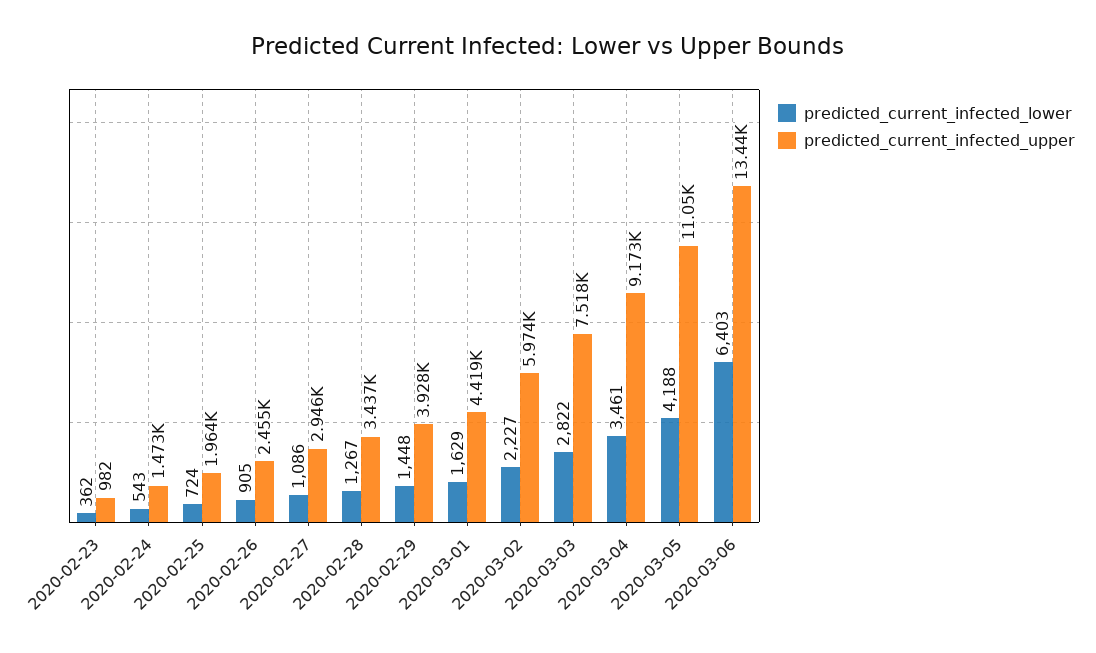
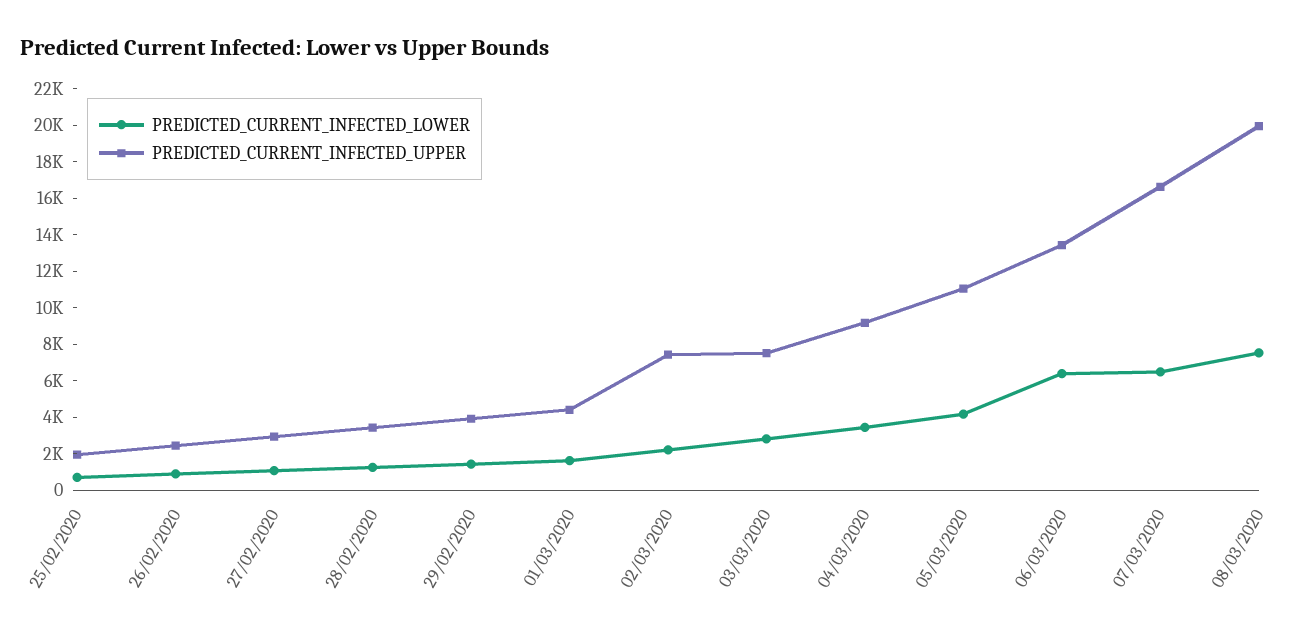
predicted_current_infected_lower, 2020-02-23: 362 -> none
predicted_current_infected_upper, 2020-02-23: 982 -> none
predicted_current_infected_lower, 2020-02-24: 543 -> none
predicted_current_infected_upper, 2020-02-24: 1473 -> none
predicted_current_infected_upper, 2020-03-02: 5974 -> 7500
predicted_current_infected_lower, 07/03/2020: none -> 6500
predicted_current_infected_upper, 07/03/2020: none -> 16500
predicted_current_infected_lower, 08/03/2020: none -> 7500
predicted_current_infected_upper, 08/03/2020: none -> 20000

